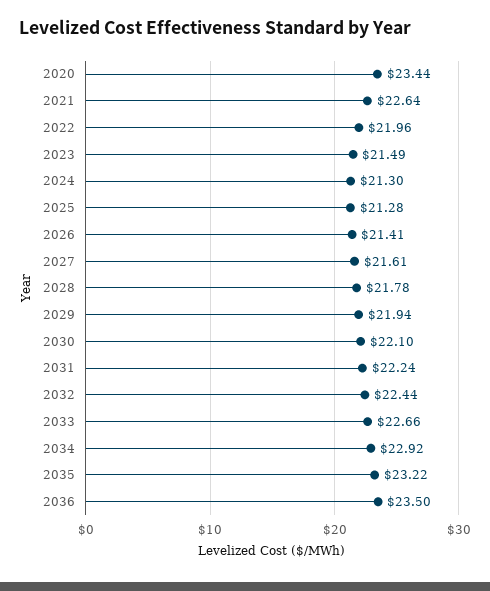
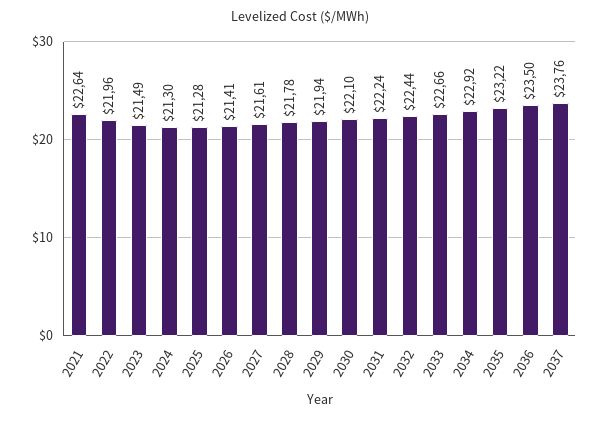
2020: 23.44 -> none
2037: none -> 23.76

